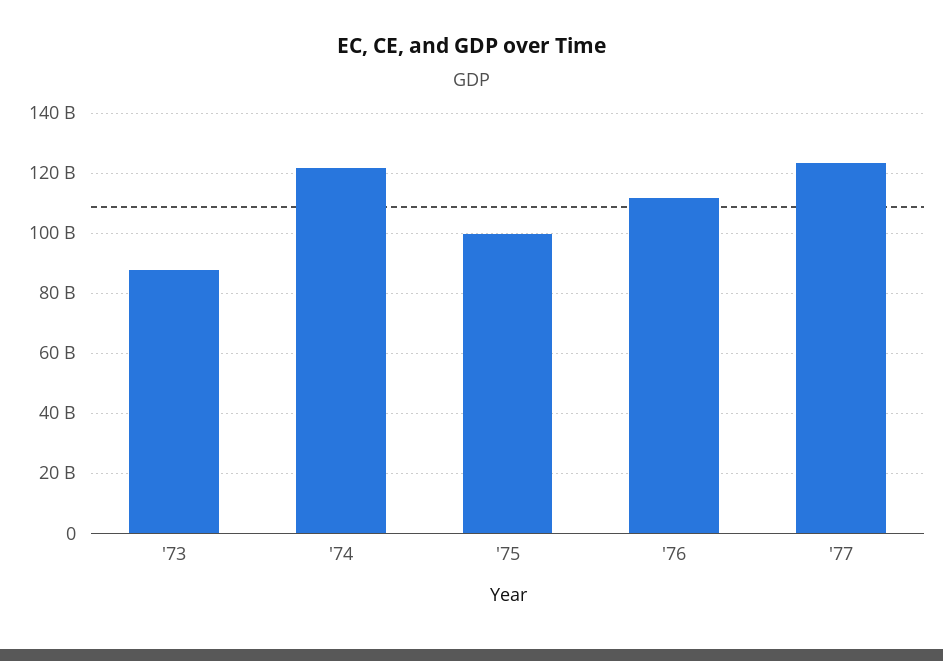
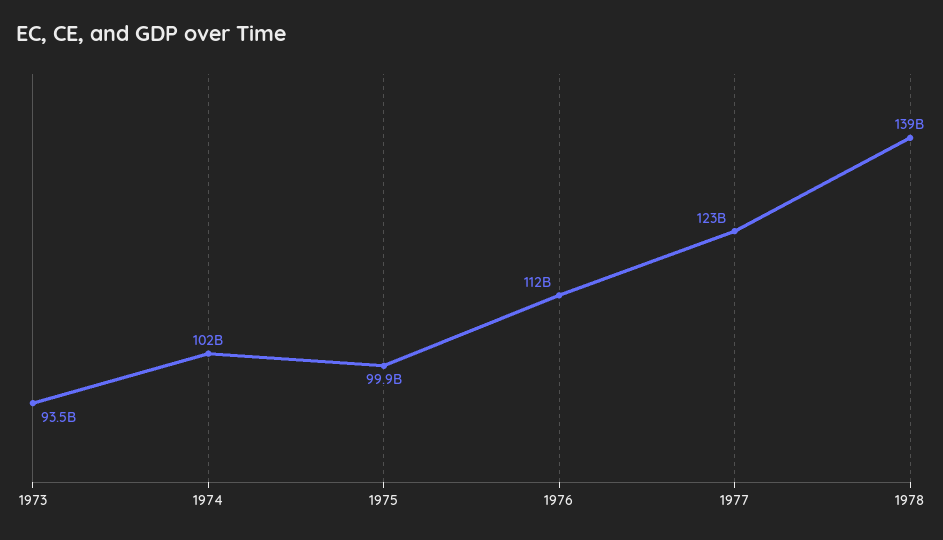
'73: 88000000000 -> 93500000000
'74: 122000000000 -> 102000000000
1978: none -> 139000000000

